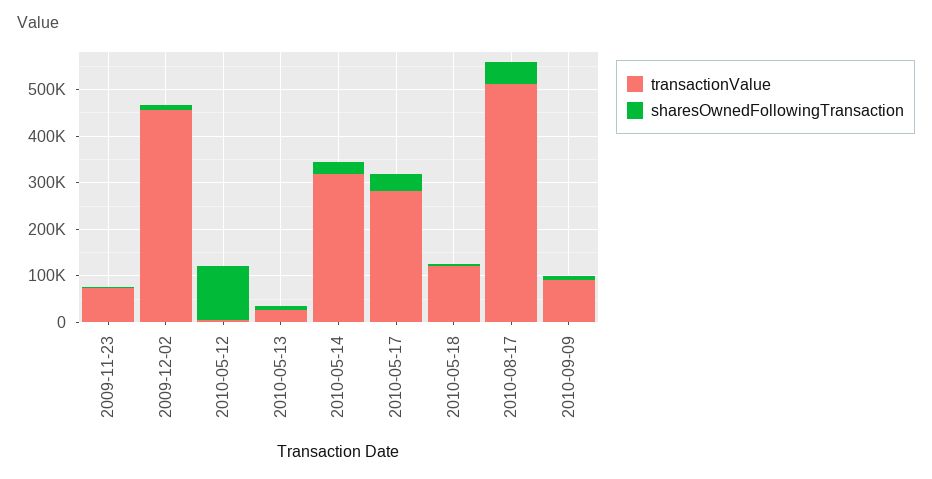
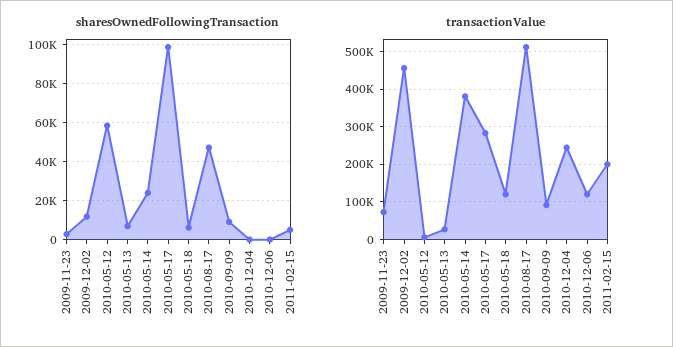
sharesOwnedFollowingTransaction, 2010-05-12: 120000 -> 60000
transactionValue, 2010-05-14: 320000 -> 380000
sharesOwnedFollowingTransaction, 2010-05-17: 40000 -> 100000
sharesOwnedFollowingTransaction, 2010-12-04: none -> 0
sharesOwnedFollowingTransaction, 2010-12-06: none -> 0
sharesOwnedFollowingTransaction, 2011-02-15: none -> 5000
transactionValue, 2010-12-04: none -> 240000
transactionValue, 2010-12-06: none -> 120000
transactionValue, 2011-02-15: none -> 200000

